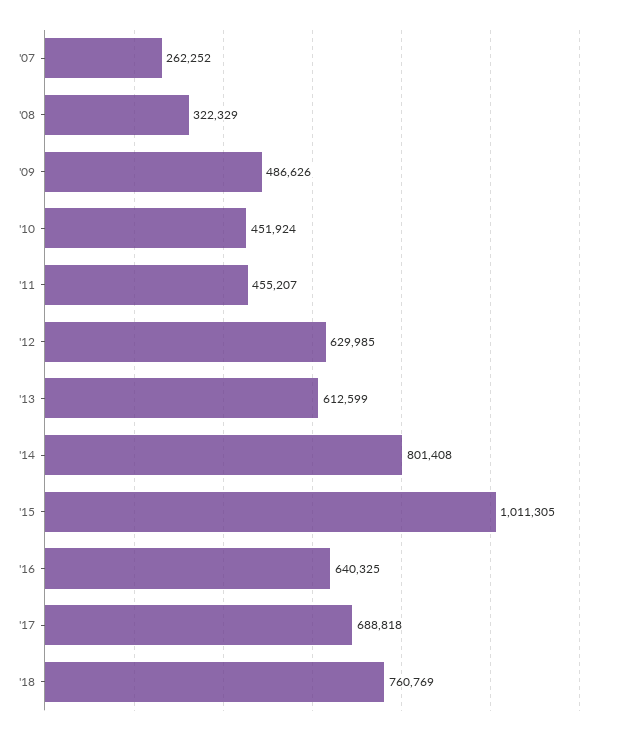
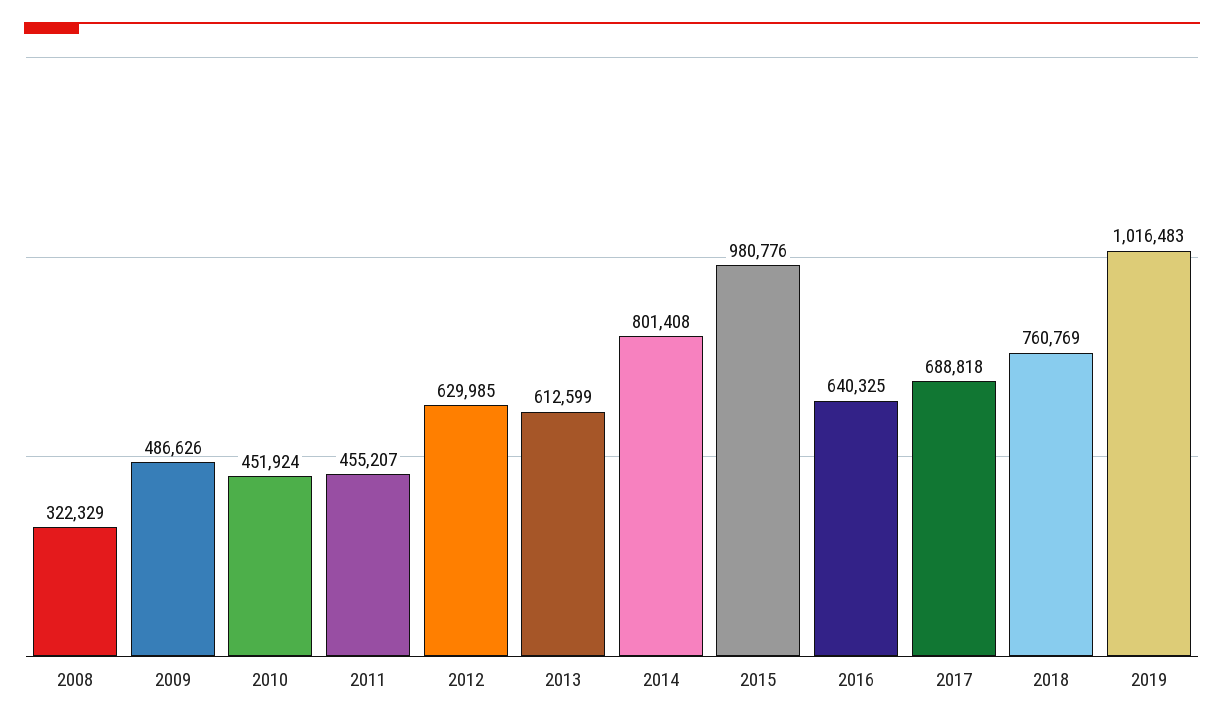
'07: 262252 -> none
'15: 1011305 -> 980776
2019: none -> 1016483

